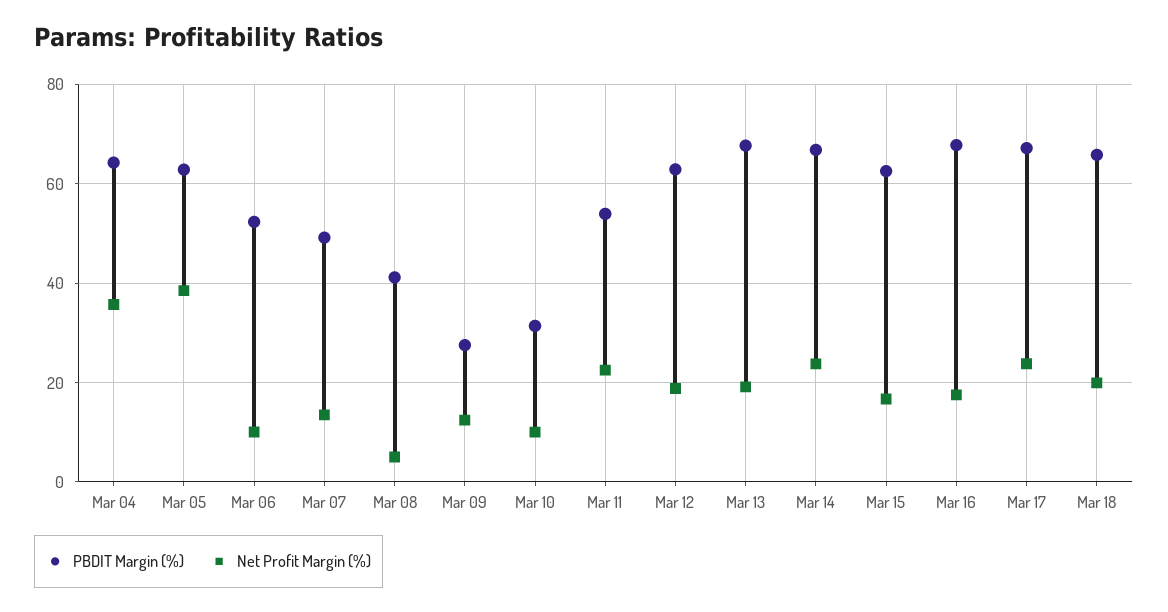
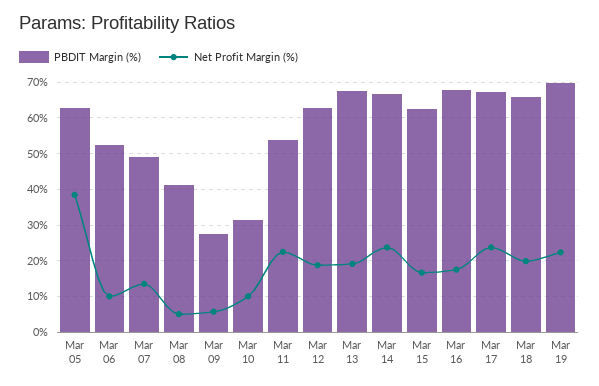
PBDIT Margin (%), Mar 04: 64 -> none
Net Profit Margin (%), Mar 04: 36 -> none
Net Profit Margin (%), Mar 09: 12 -> 6
PBDIT Margin (%), Mar 19: none -> 70
Net Profit Margin (%), Mar 19: none -> 22

